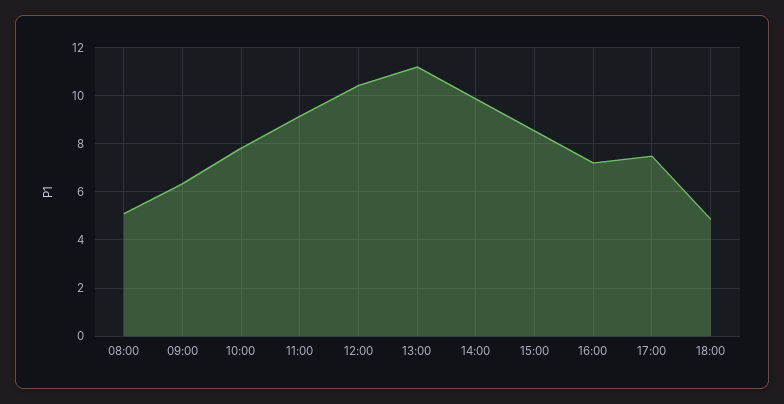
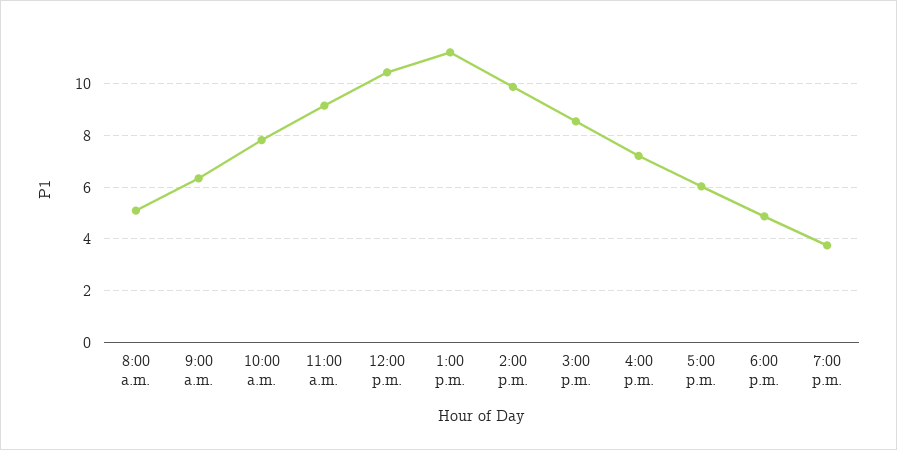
17:00: 7.5 -> 6
7:00 p.m.: none -> 3.75

